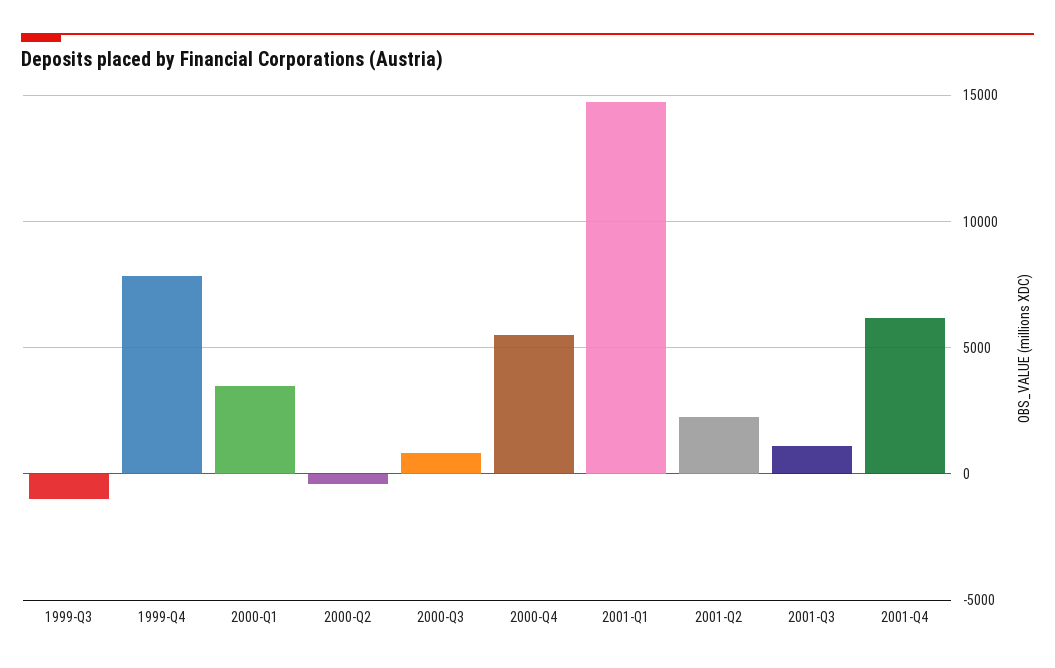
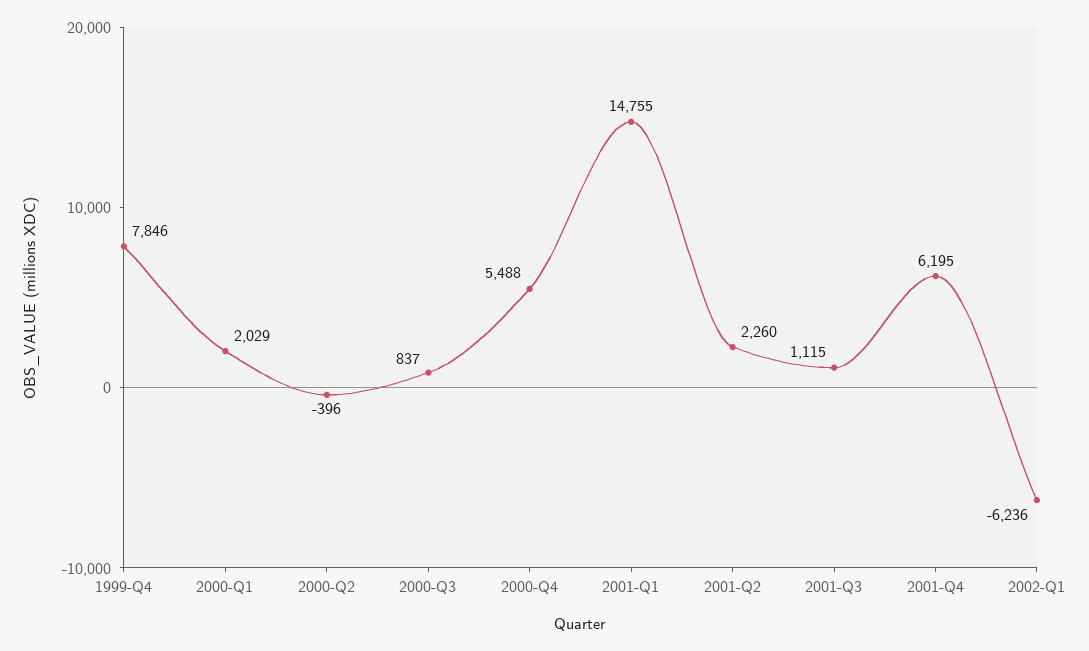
1999-Q3: -1000 -> none
2000-Q1: 3500 -> 2029
2002-Q1: none -> -6236

